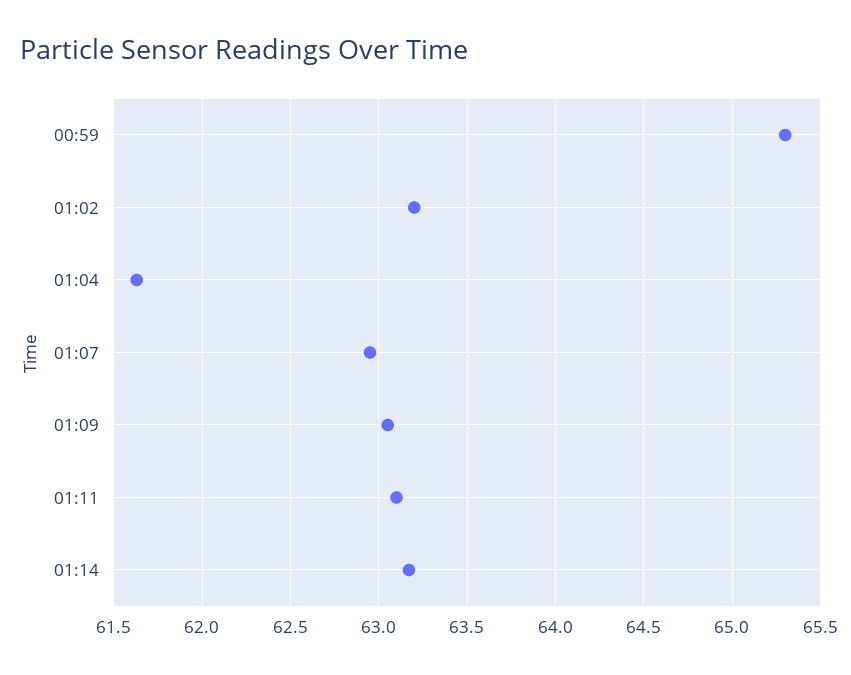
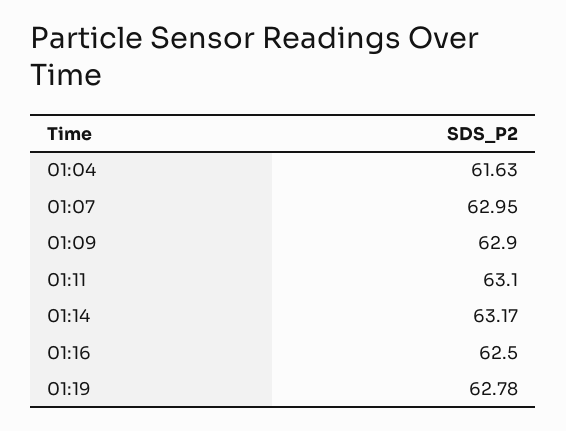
00:59: 65.3 -> none
01:02: 63.2 -> none
01:09: 63.05 -> 62.9
01:16: none -> 62.5
01:19: none -> 62.78

